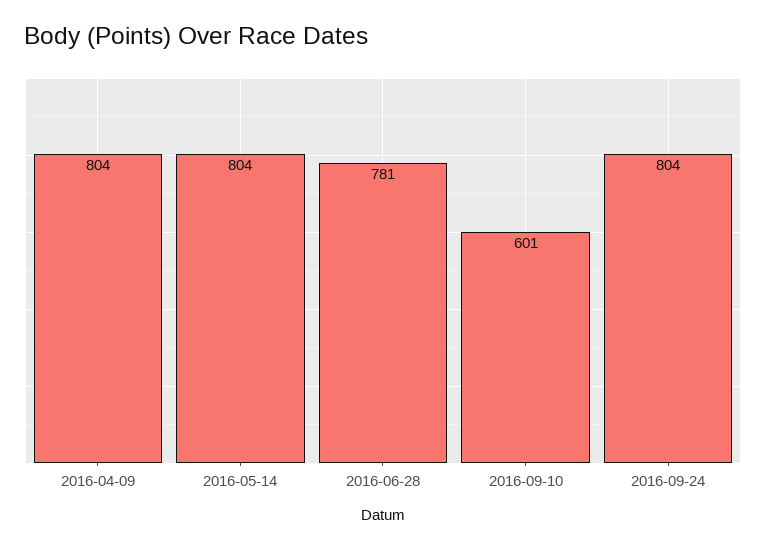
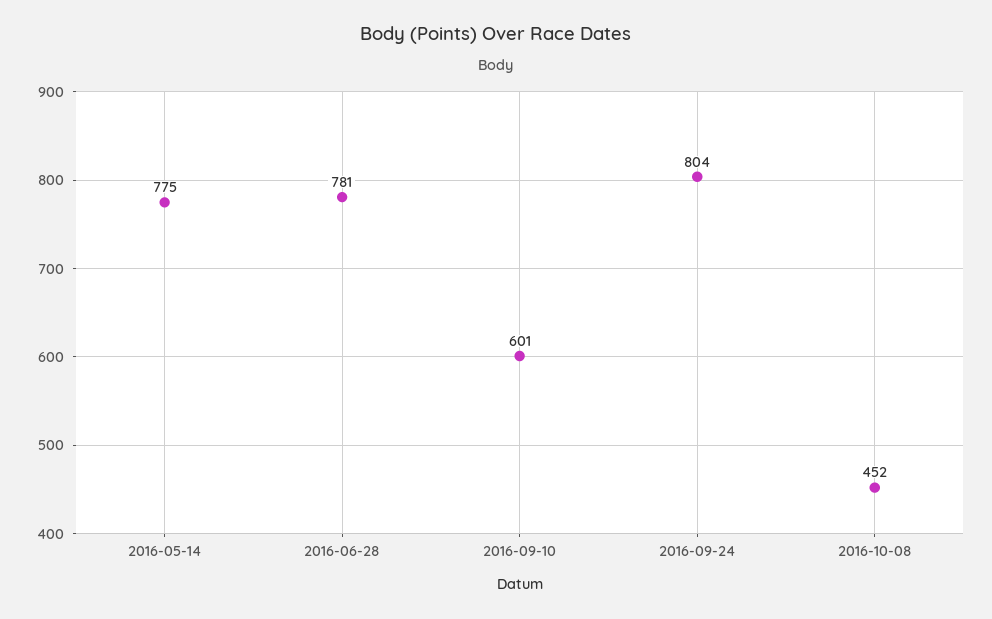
2016-04-09: 804 -> none
2016-05-14: 804 -> 775
2016-10-08: none -> 452

